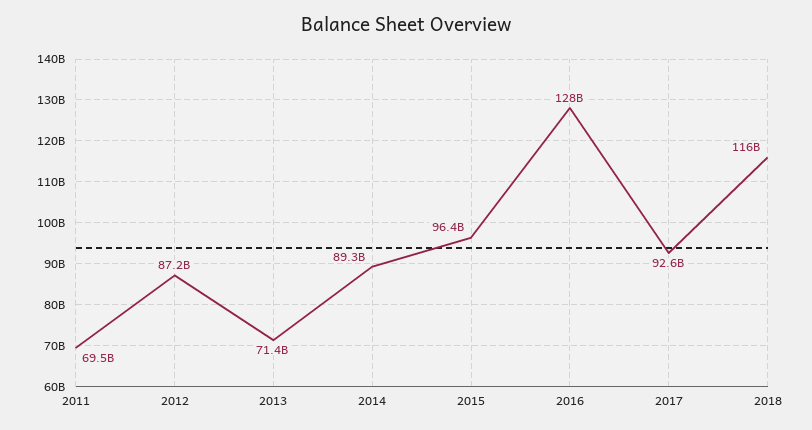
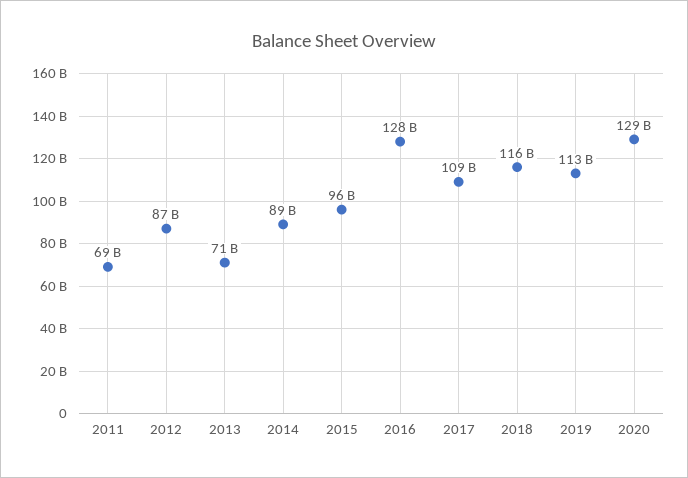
2017: 92600000000 -> 109000000000
2019: none -> 113000000000
2020: none -> 129000000000

